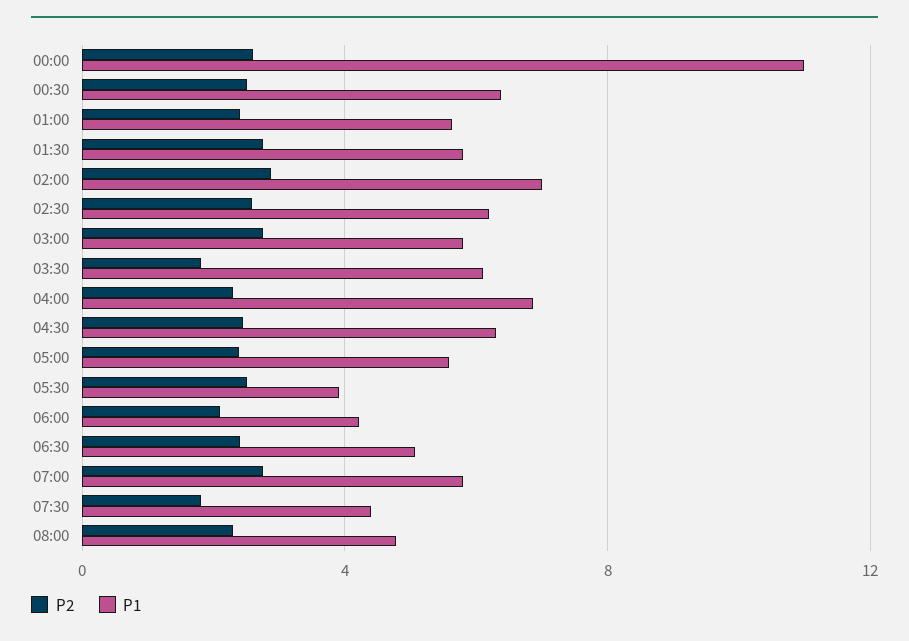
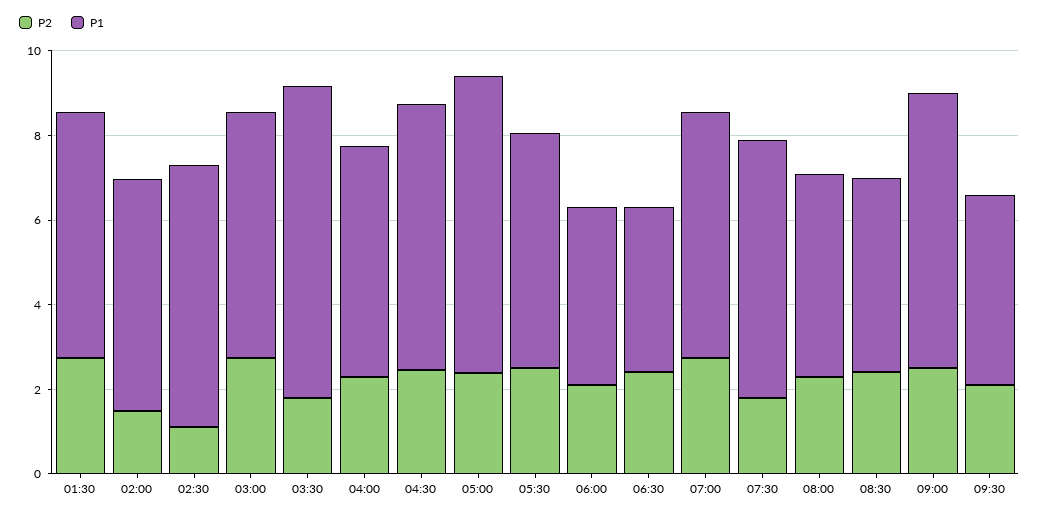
P2, 00:00: 2.5 -> none
P1, 00:00: 11 -> none
P2, 00:30: 2.5 -> none
P1, 00:30: 6.5 -> none
P2, 01:00: 2.5 -> none
P1, 01:00: 5.5 -> none
P2, 02:00: 3 -> 1.5
P1, 02:00: 7 -> 5.5
P2, 02:30: 2.5 -> 1
P1, 03:30: 6 -> 7.5
P1, 04:00: 7 -> 5.5
P1, 05:00: 5.5 -> 7
P1, 05:30: 4 -> 5.5
P1, 06:30: 5 -> 4
P1, 07:30: 4.5 -> 6
P2, 08:30: none -> 2.5
P1, 08:30: none -> 4.5
P2, 09:00: none -> 2.5
P1, 09:00: none -> 6.5
P2, 09:30: none -> 2
P1, 09:30: none -> 4.5

